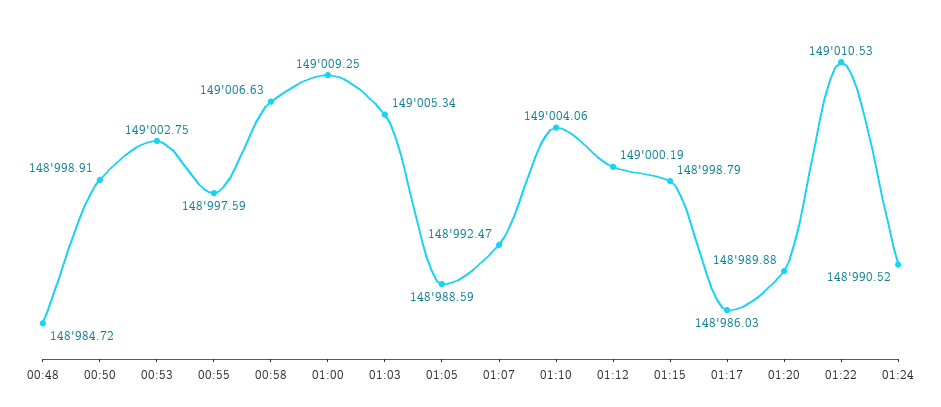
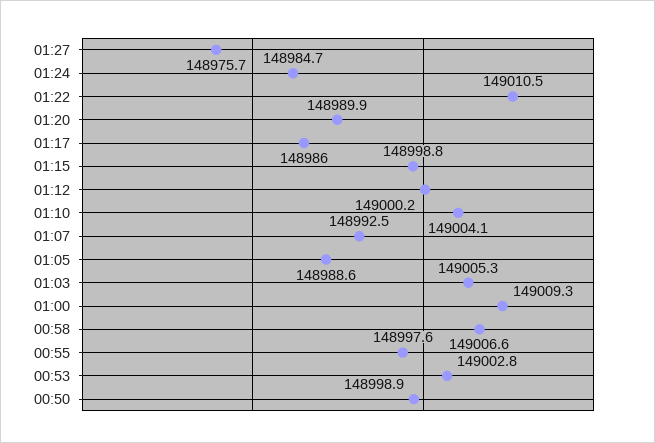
00:48: 148984.72 -> none
01:24: 148990.52 -> 148984.7
01:27: none -> 148975.7

